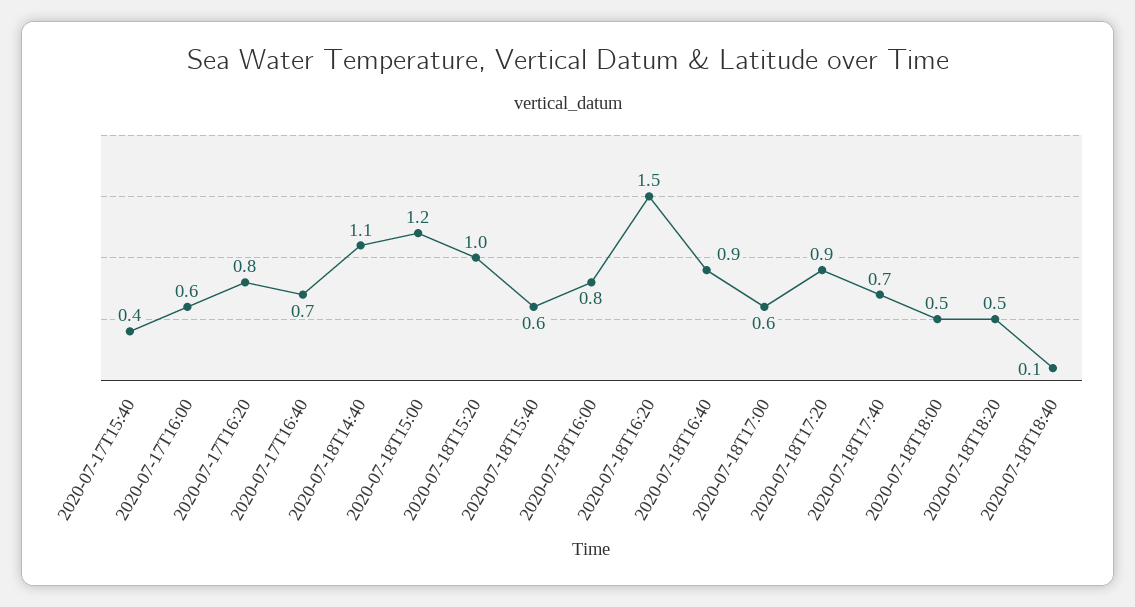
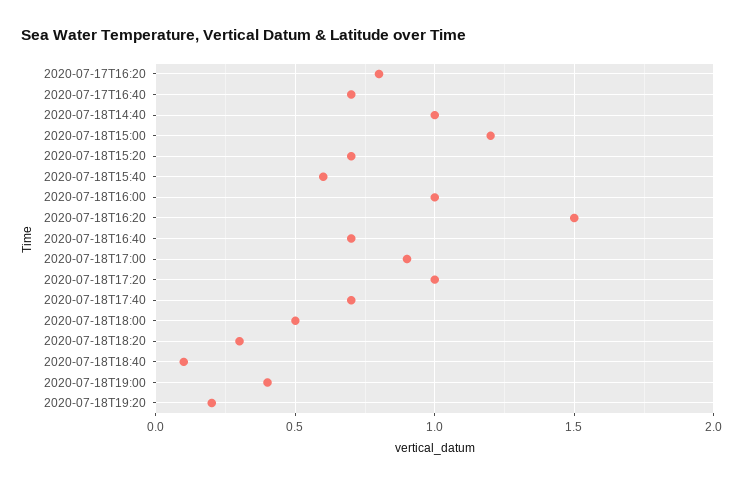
2020-07-17T15:40: 0.4 -> none
2020-07-17T16:00: 0.6 -> none
2020-07-18T14:40: 1.1 -> 1
2020-07-18T15:20: 1 -> 0.7
2020-07-18T16:00: 0.8 -> 1
2020-07-18T16:40: 0.9 -> 0.7
2020-07-18T17:00: 0.6 -> 0.9
2020-07-18T17:20: 0.9 -> 1
2020-07-18T18:20: 0.5 -> 0.3
2020-07-18T19:00: none -> 0.4
2020-07-18T19:20: none -> 0.2

